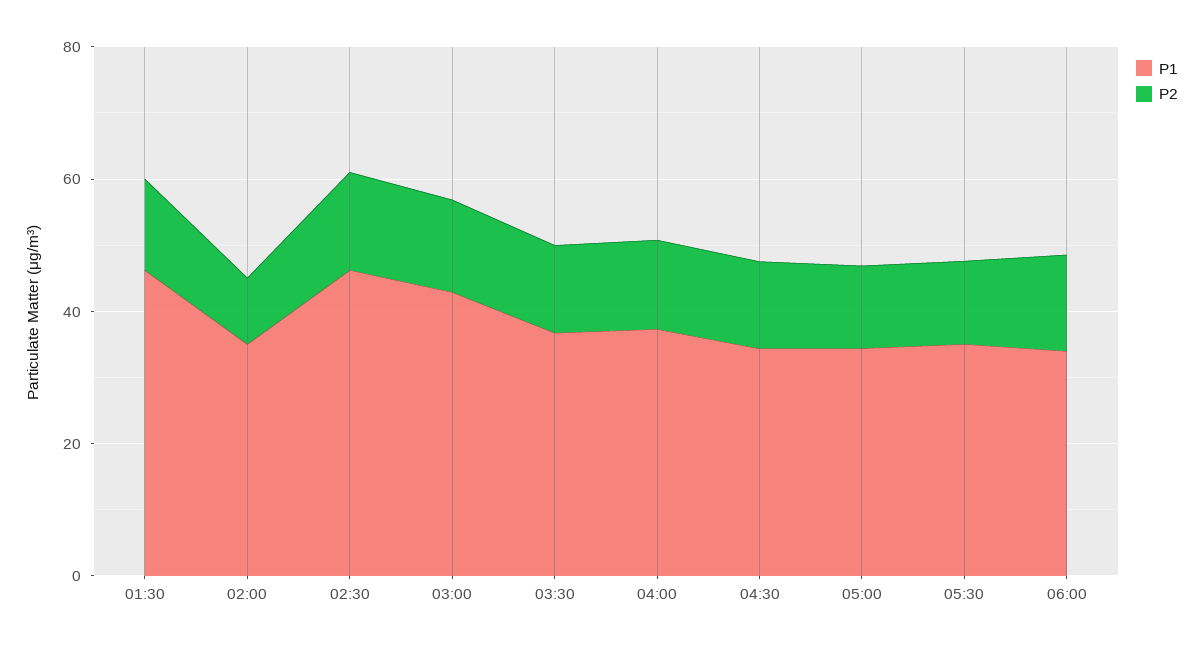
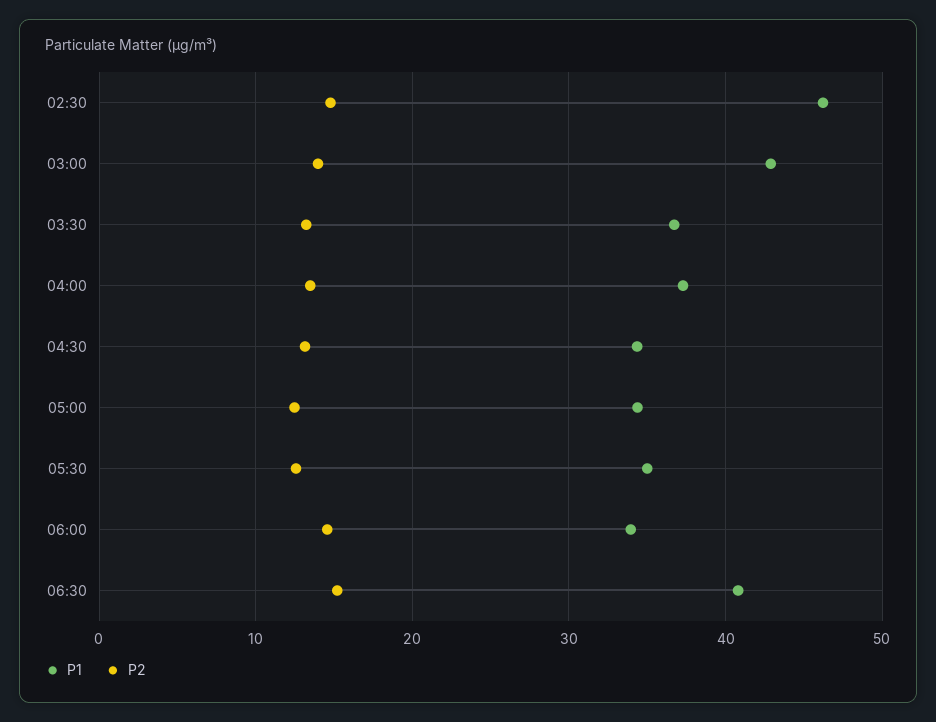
P1, 01:30: 45 -> none
P2, 01:30: 15 -> none
P1, 02:00: 35 -> none
P2, 02:00: 10 -> none
P1, 06:30: none -> 41
P2, 06:30: none -> 15

